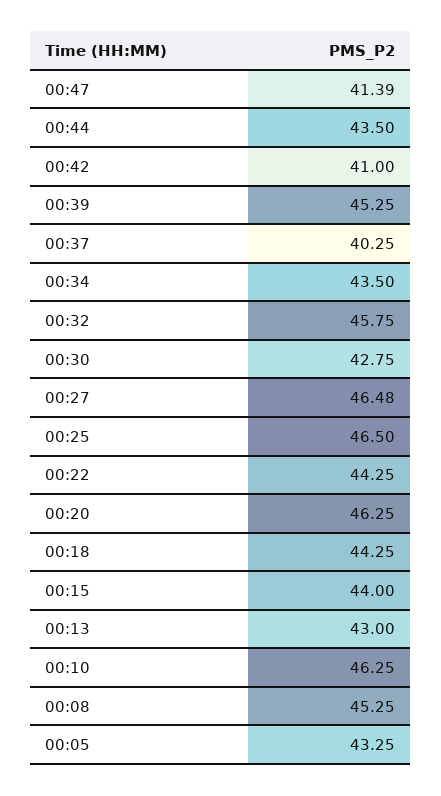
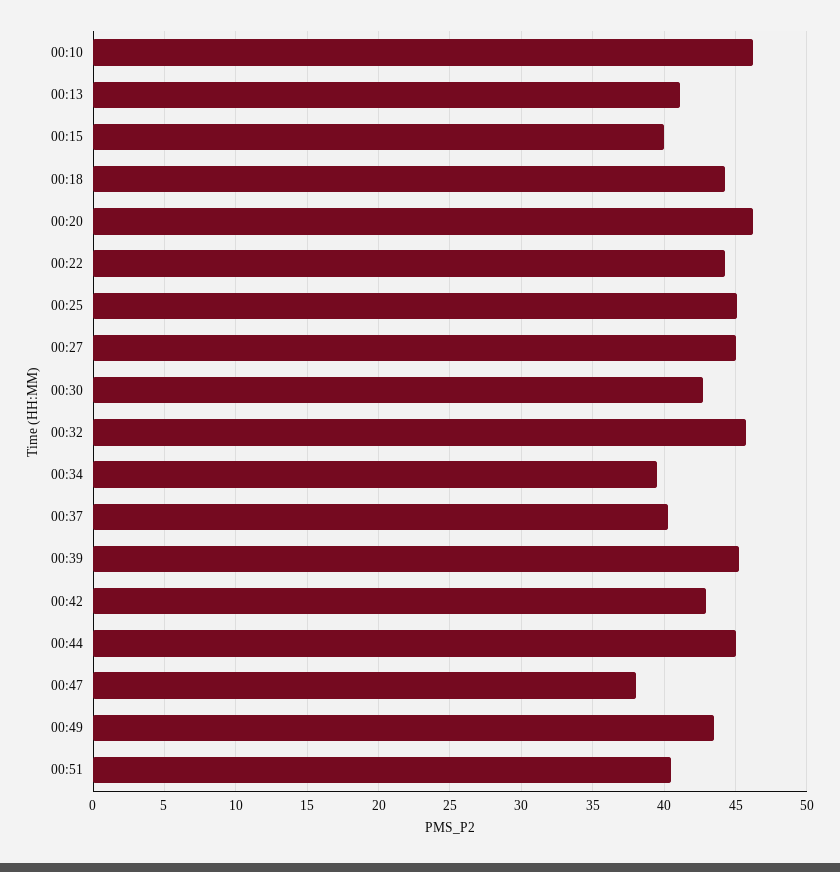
00:47: 41.39 -> 38
00:44: 43.5 -> 45
00:42: 41 -> 43
00:34: 43.5 -> 39.5
00:27: 46.48 -> 45
00:25: 46.5 -> 45
00:15: 44 -> 40
00:13: 43 -> 41
00:08: 45.25 -> none
00:05: 43.25 -> none
00:49: none -> 43.5
00:51: none -> 40.5

